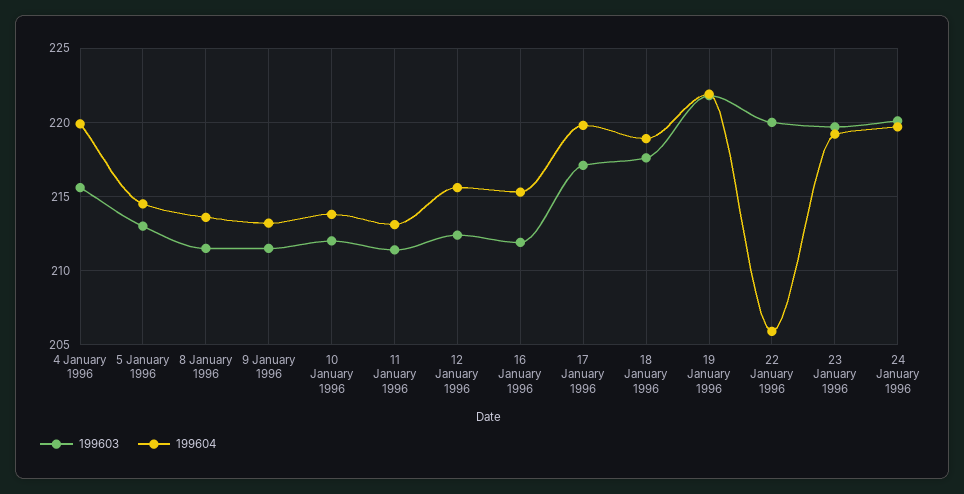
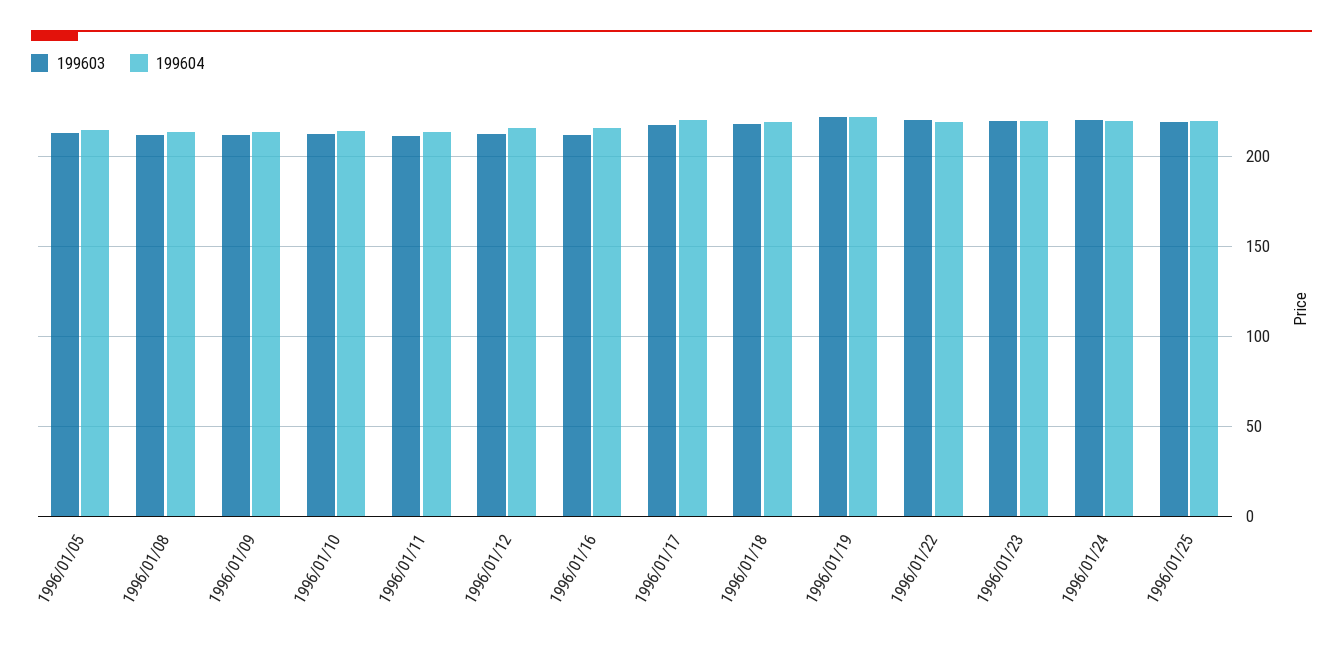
199603, 4 January 1996: 215.5 -> none
199604, 4 January 1996: 220 -> none
199604, 22 January 1996: 206 -> 220
199603, 1996/01/25: none -> 220
199604, 1996/01/25: none -> 220

